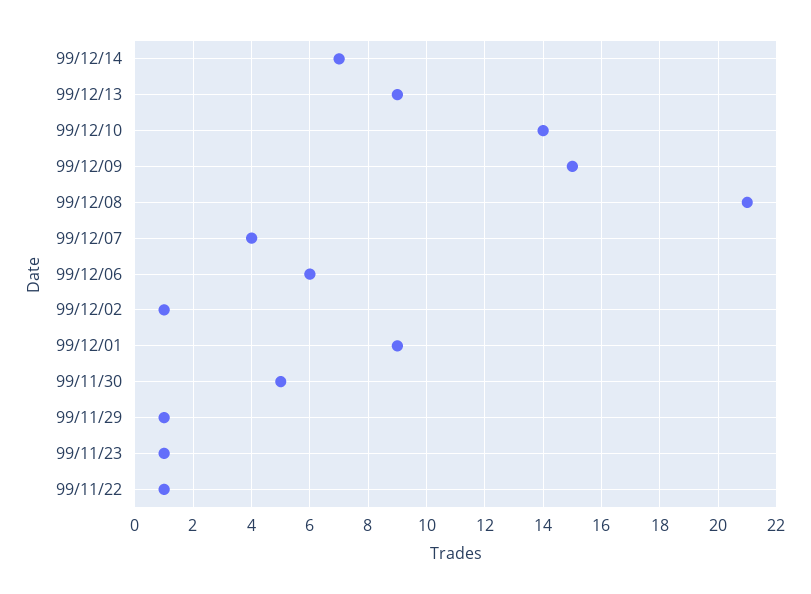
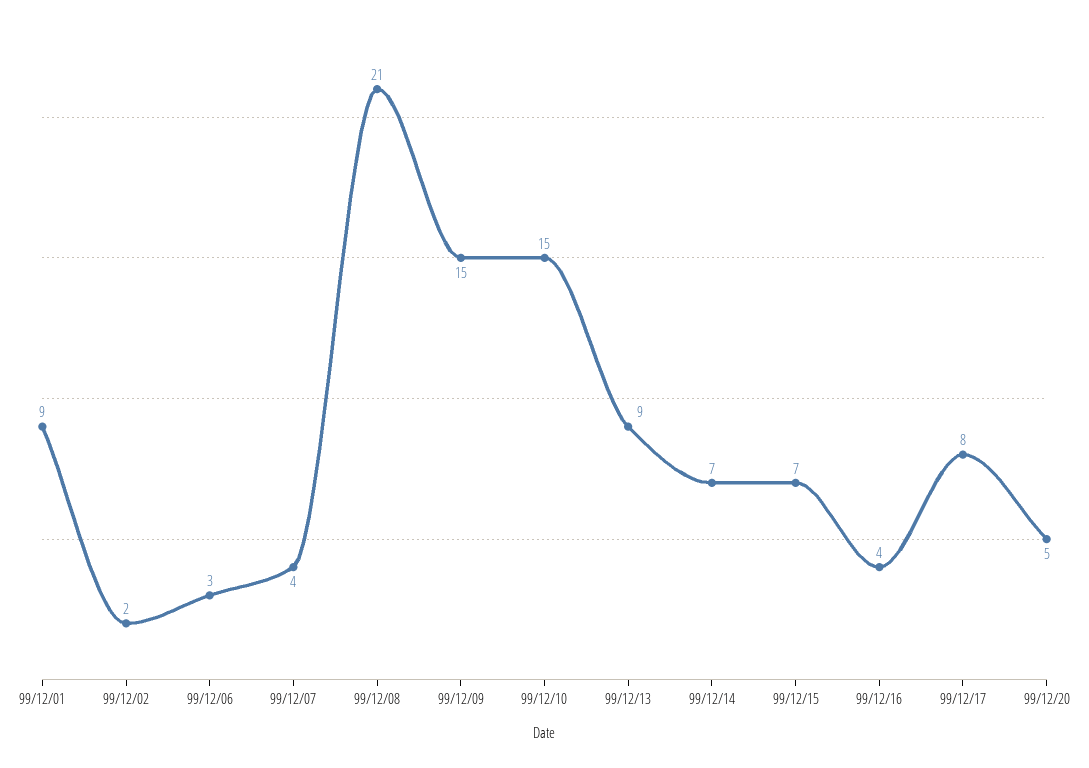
99/12/10: 14 -> 15
99/12/06: 6 -> 3
99/12/02: 1 -> 2
99/11/30: 5 -> none
99/11/29: 1 -> none
99/11/23: 1 -> none
99/11/22: 1 -> none
99/12/15: none -> 7
99/12/16: none -> 4
99/12/17: none -> 8
99/12/20: none -> 5

